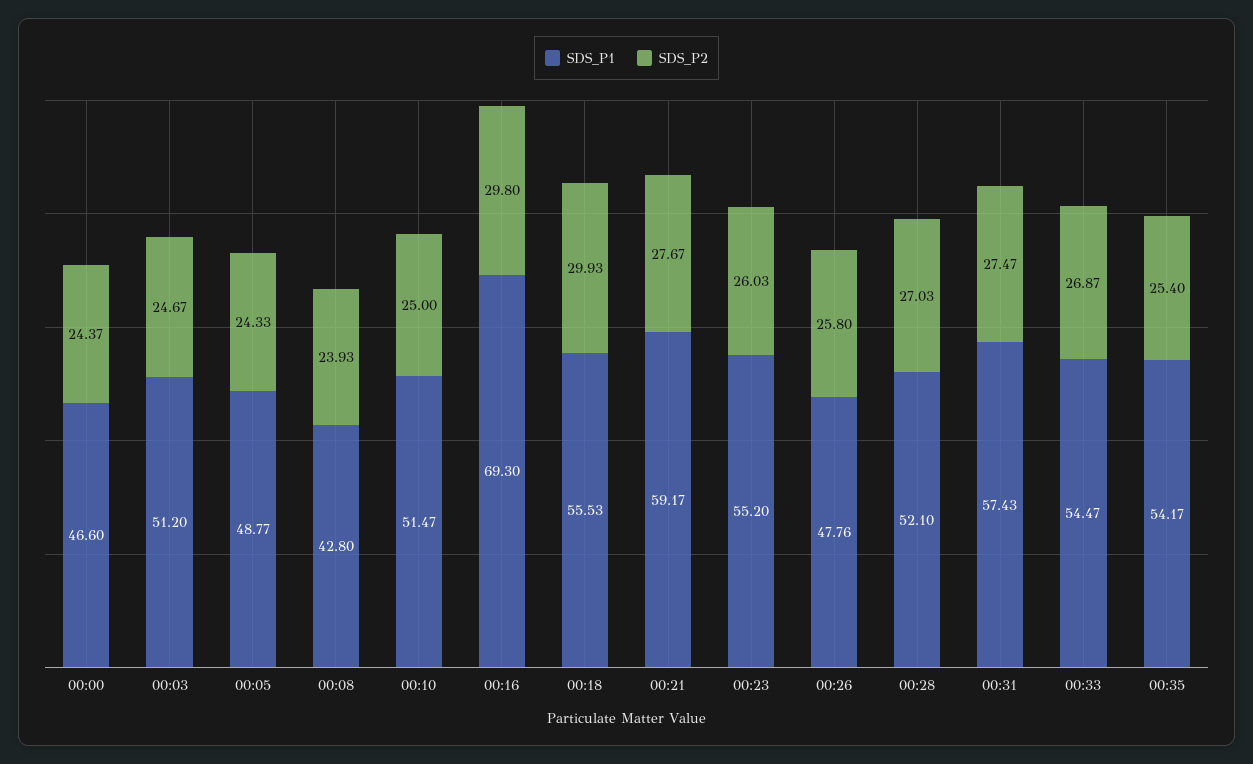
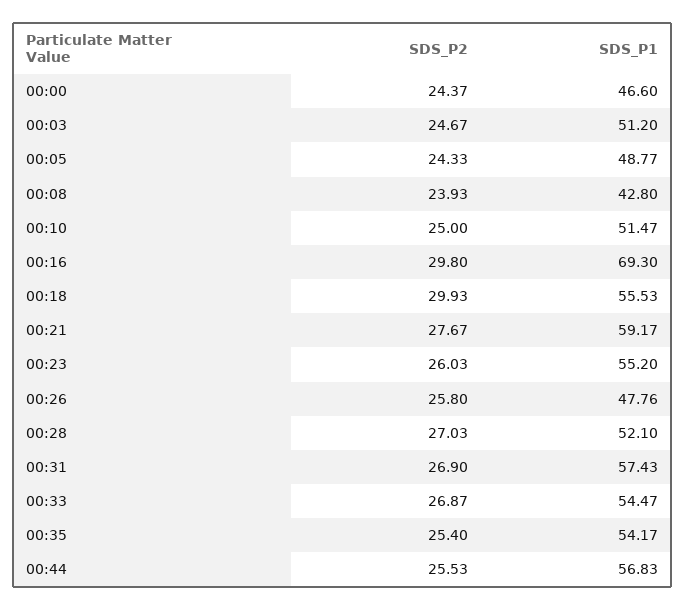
SDS_P2, 00:31: 27.47 -> 26.9
SDS_P2, 00:44: none -> 25.53
SDS_P1, 00:44: none -> 56.83

